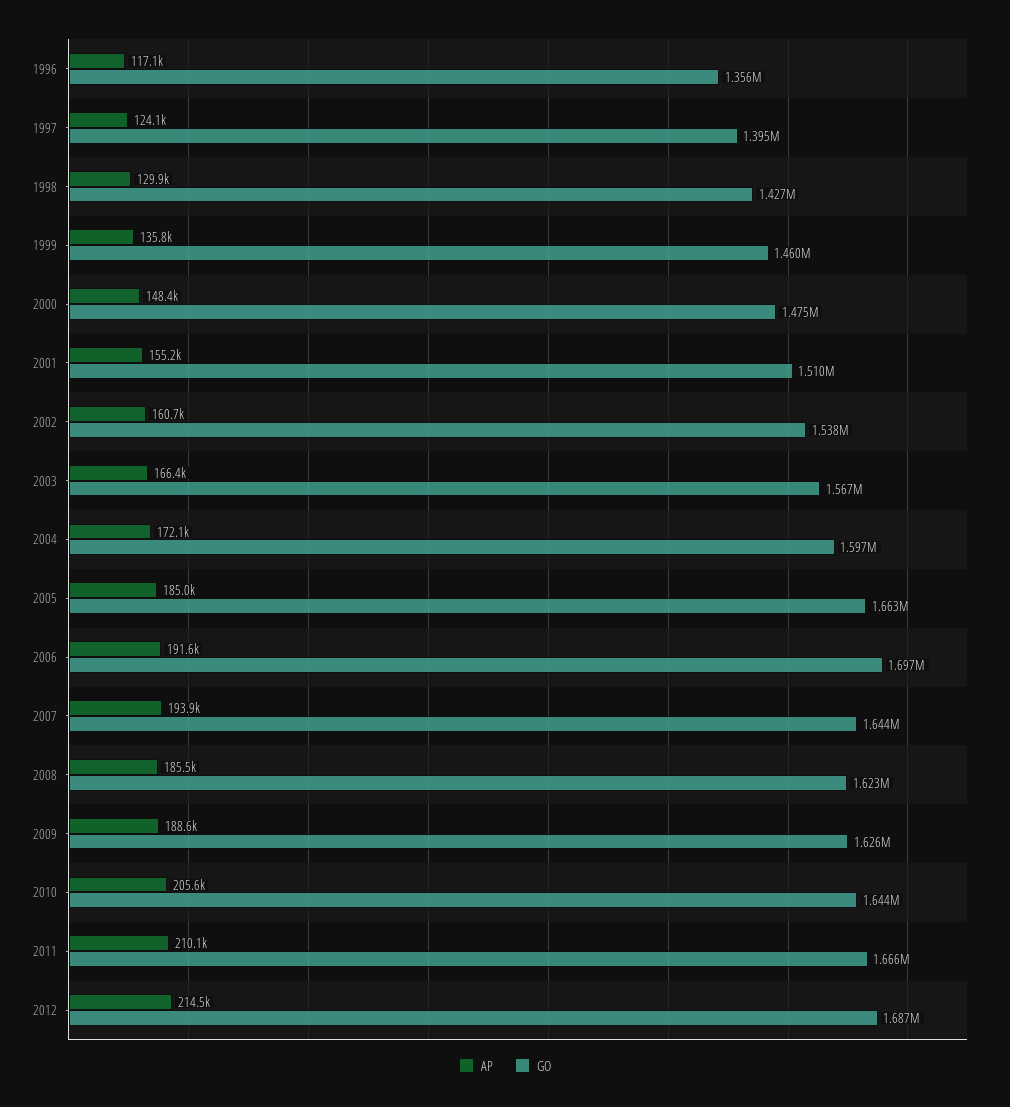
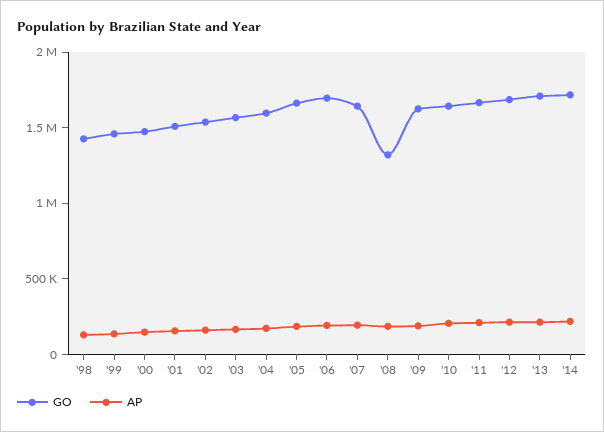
AP, 1996: 117100 -> none
GO, 1996: 1356000 -> none
AP, 1997: 124100 -> none
GO, 1997: 1395000 -> none
GO, 2008: 1623000 -> 1300000
GO, '13: none -> 1700000
AP, '13: none -> 200000
GO, '14: none -> 1700000
AP, '14: none -> 200000

